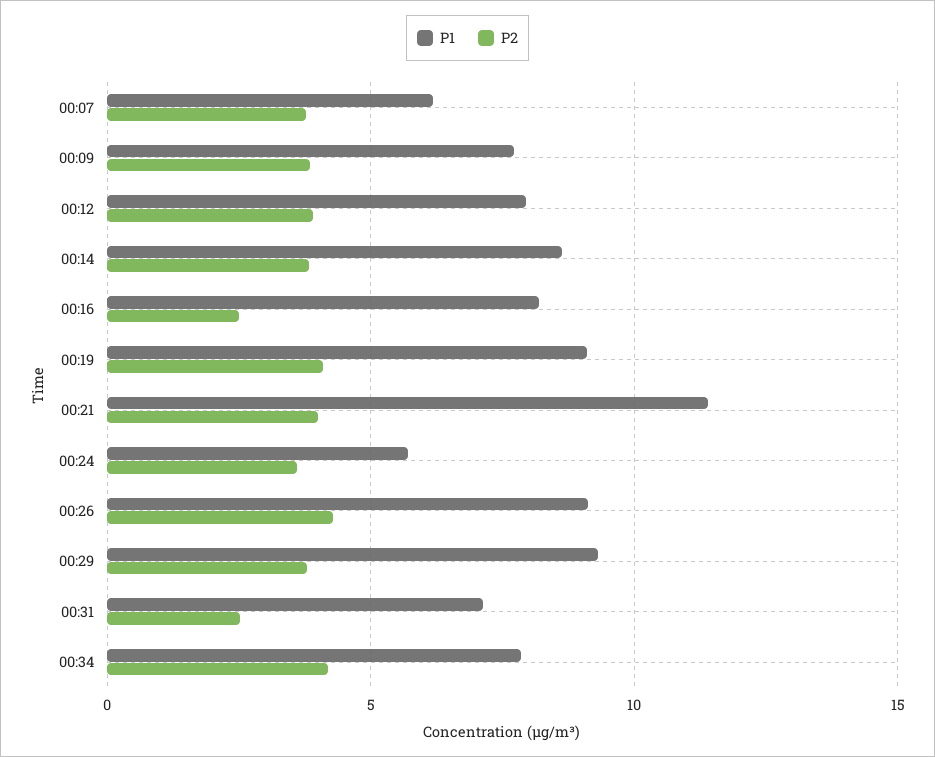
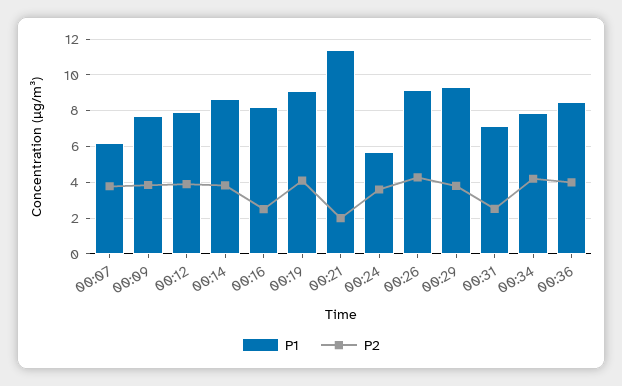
P2, 00:21: 4 -> 2
P1, 00:36: none -> 8.5
P2, 00:36: none -> 4

